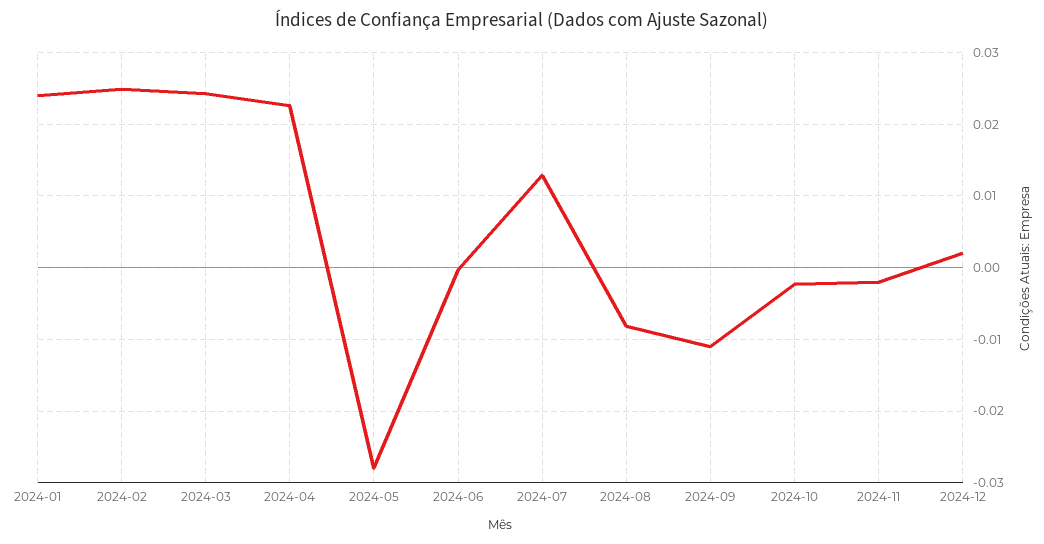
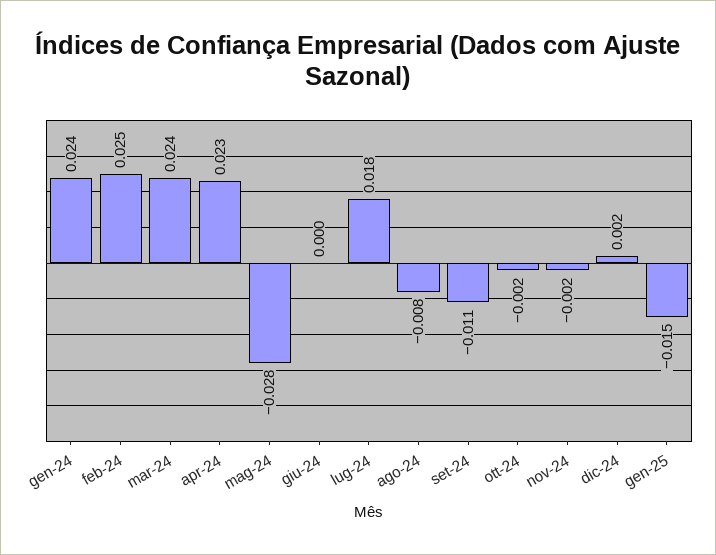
2024-07: 0.013 -> 0.018
gen-25: none -> -0.015

